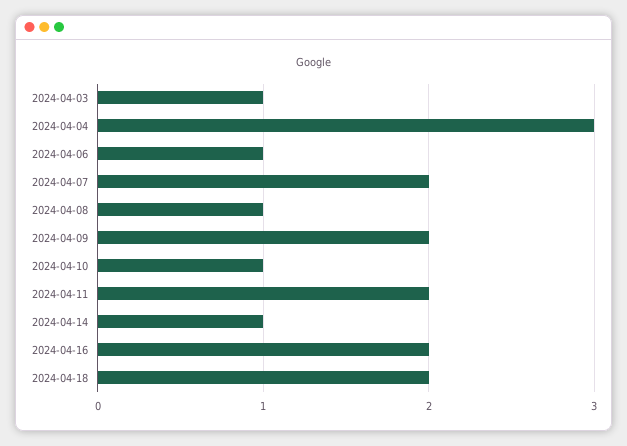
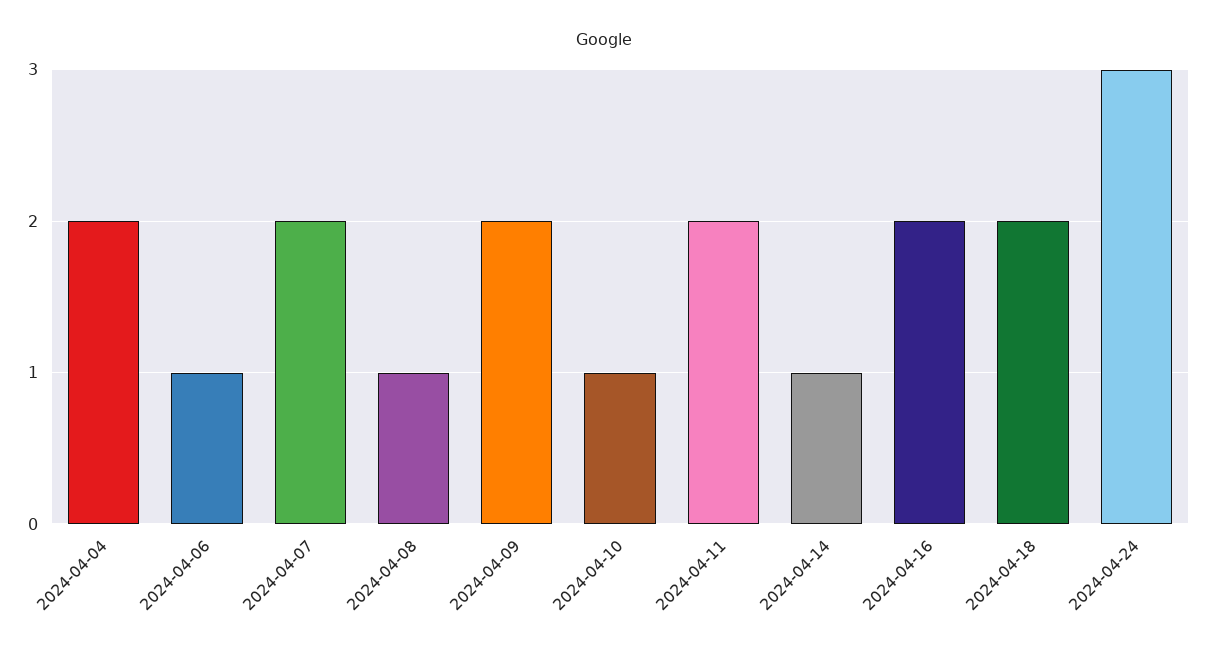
2024-04-03: 1 -> none
2024-04-04: 3 -> 2
2024-04-24: none -> 3

